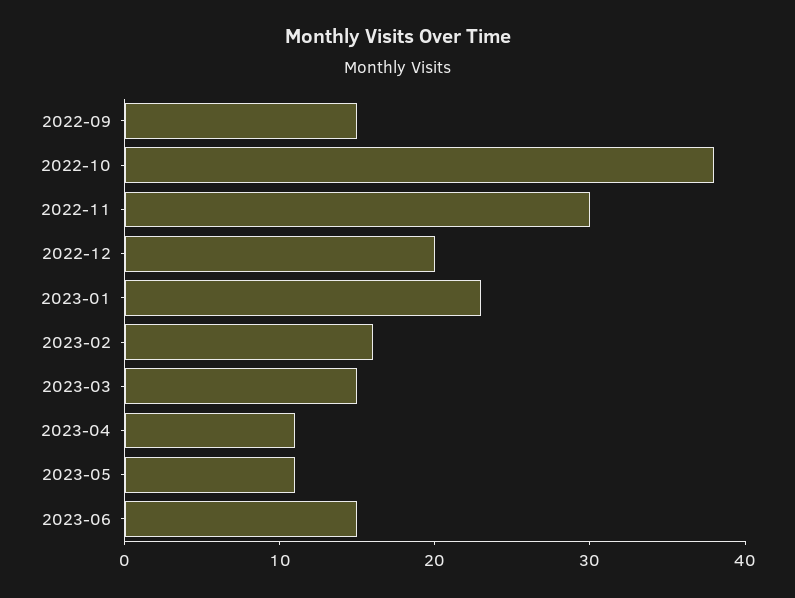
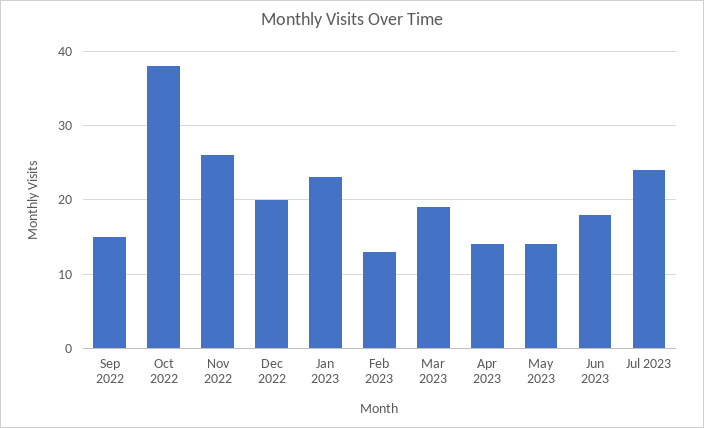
2022-11: 30 -> 26
2023-02: 16 -> 13
2023-03: 15 -> 19
2023-04: 11 -> 14
2023-05: 11 -> 14
2023-06: 15 -> 18
Jul 2023: none -> 24

